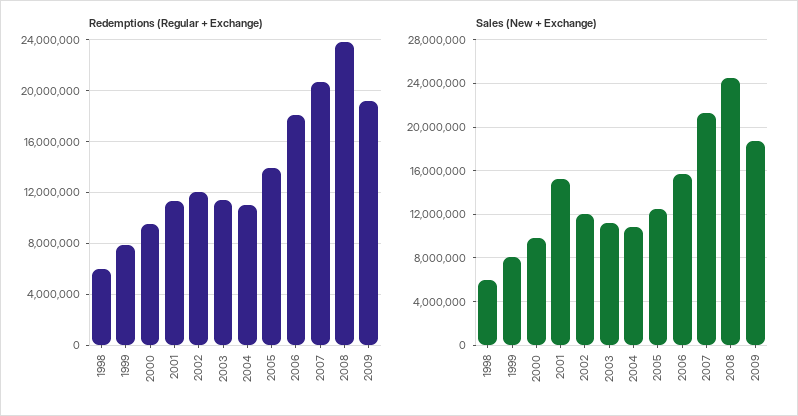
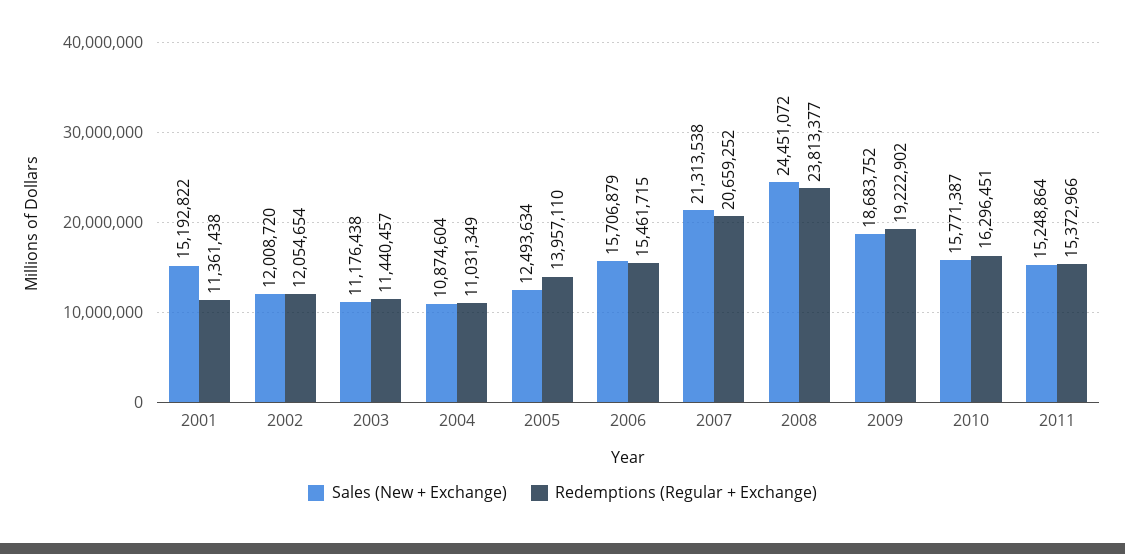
Redemptions (Regular + Exchange), 1998: 6000000 -> none
Redemptions (Regular + Exchange), 1999: 8000000 -> none
Redemptions (Regular + Exchange), 2000: 9500000 -> none
Redemptions (Regular + Exchange), 2006: 18000000 -> 15461715
Sales (New + Exchange), 1998: 6000000 -> none
Sales (New + Exchange), 1999: 8000000 -> none
Sales (New + Exchange), 2000: 10000000 -> none
Sales (New + Exchange), 2010: none -> 15771387
Redemptions (Regular + Exchange), 2010: none -> 16296451
Sales (New + Exchange), 2011: none -> 15248864
Redemptions (Regular + Exchange), 2011: none -> 15372966

